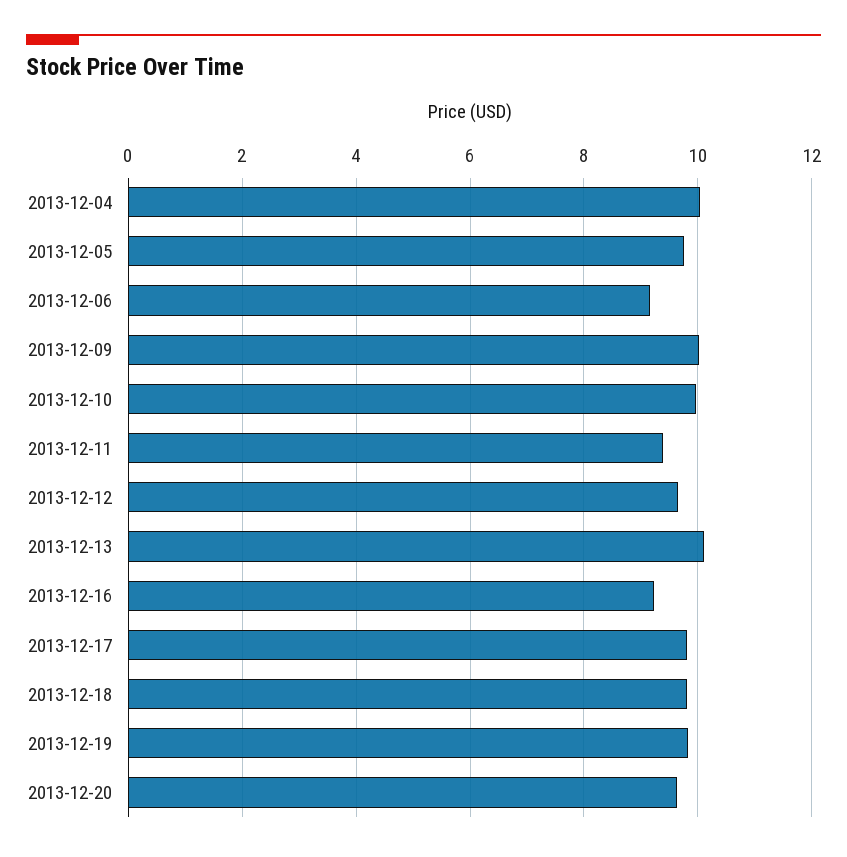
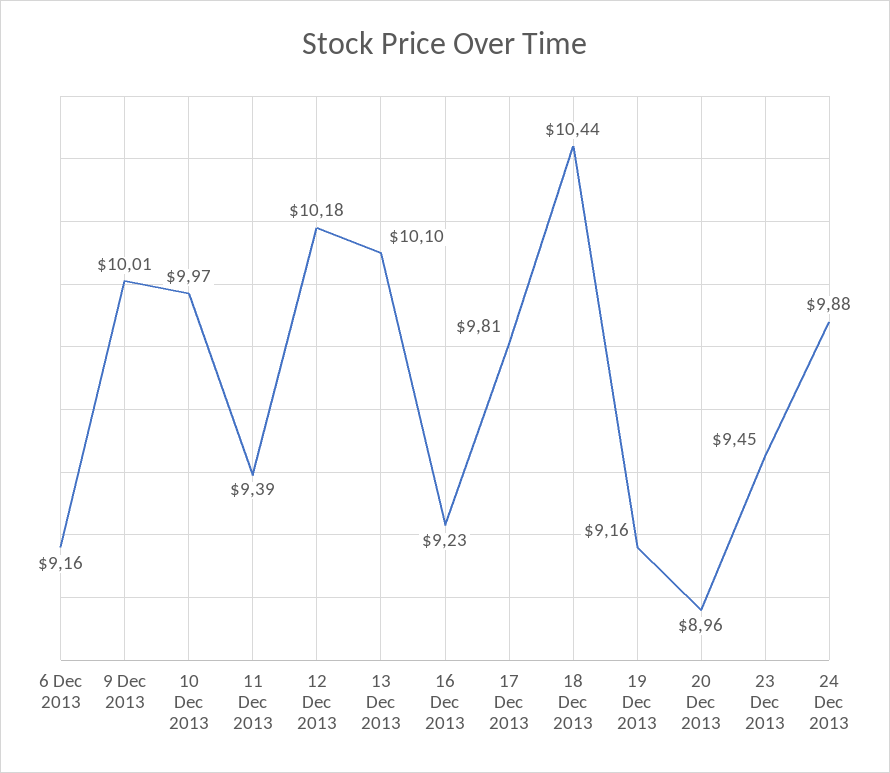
2013-12-04: 10 -> none
2013-12-05: 9.8 -> none
2013-12-12: 9.6 -> 10.18
2013-12-18: 9.8 -> 10.44
2013-12-19: 9.8 -> 9.16
2013-12-20: 9.6 -> 8.96
23 Dec 2013: none -> 9.45
24 Dec 2013: none -> 9.88

